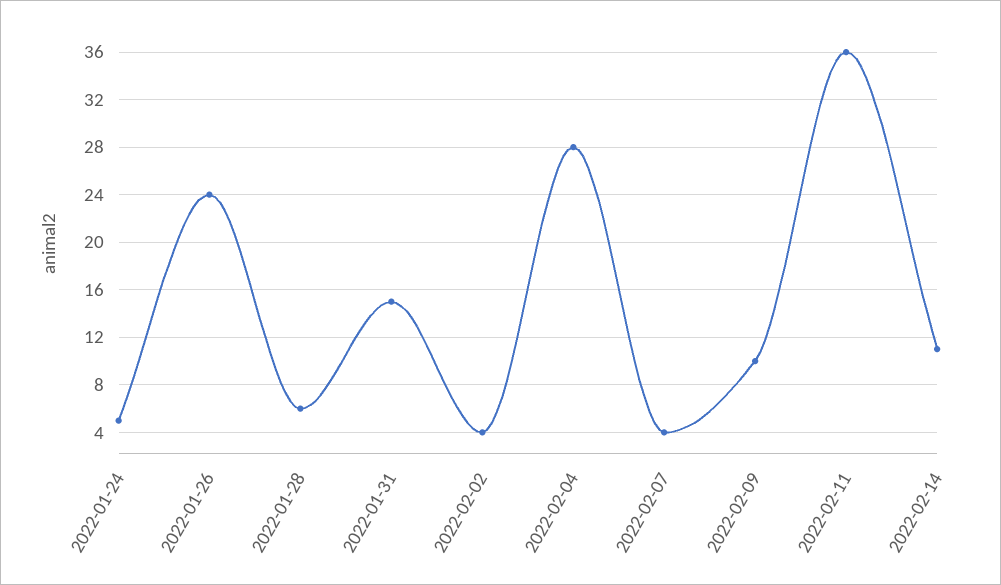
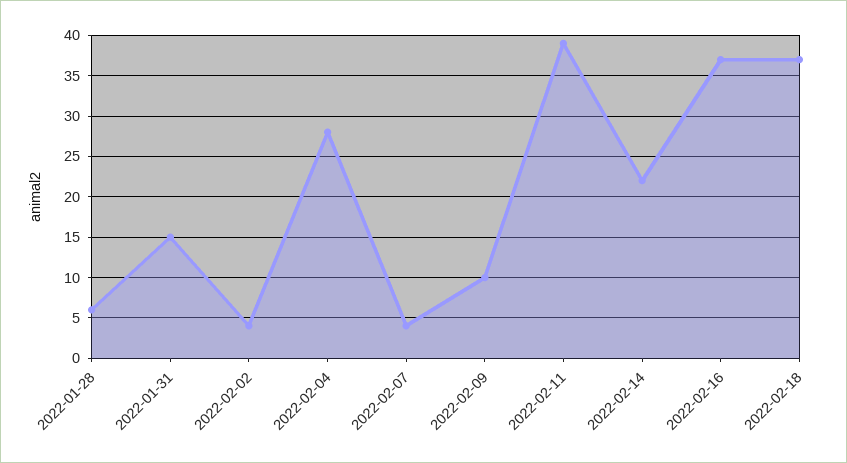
2022-01-24: 5 -> none
2022-01-26: 24 -> none
2022-02-11: 36 -> 39
2022-02-14: 11 -> 22
2022-02-16: none -> 37
2022-02-18: none -> 37

